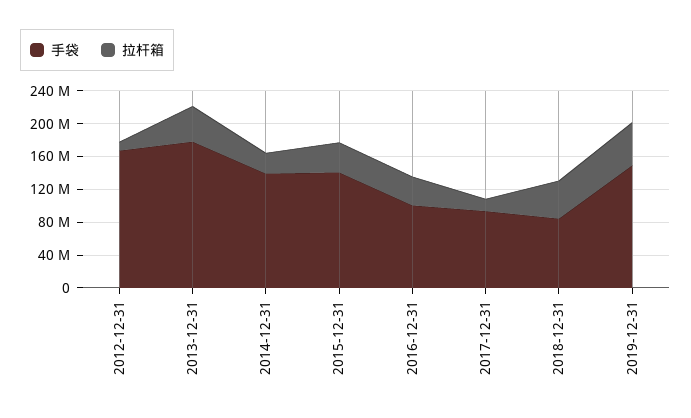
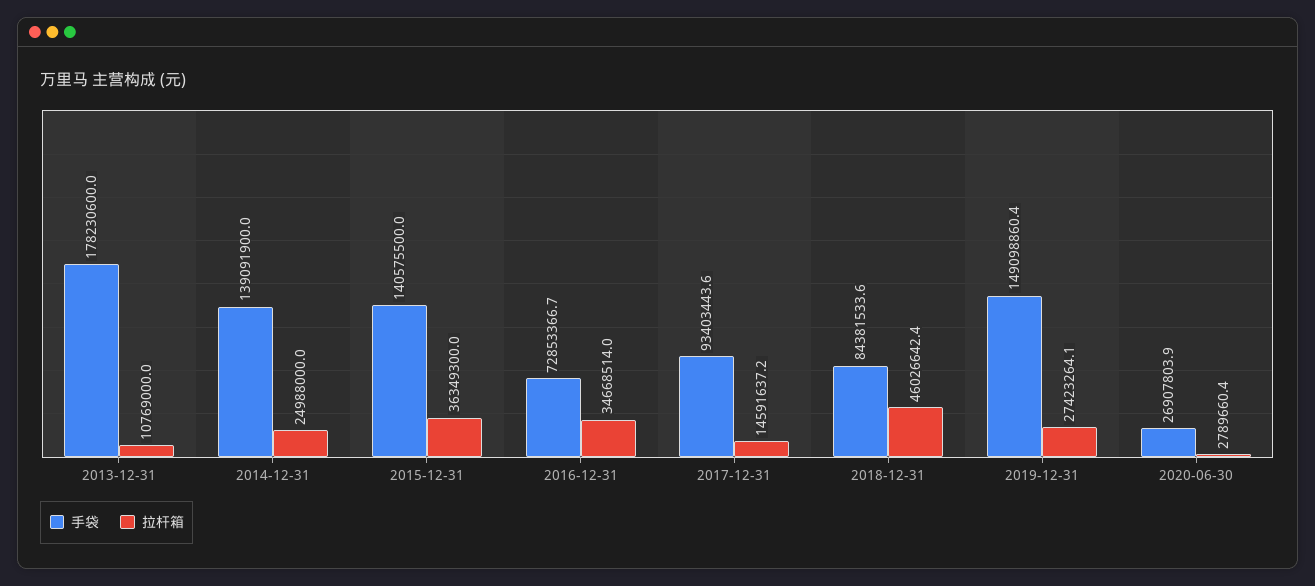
手袋, 2012-12-31: 170000000 -> none
拉杆箱, 2012-12-31: 10000000 -> none
拉杆箱, 2013-12-31: 40000000 -> 10769000
手袋, 2016-12-31: 100000000 -> 72853366.7
拉杆箱, 2019-12-31: 50000000 -> 27423264.1
手袋, 2020-06-30: none -> 26907803.9
拉杆箱, 2020-06-30: none -> 2789660.4

